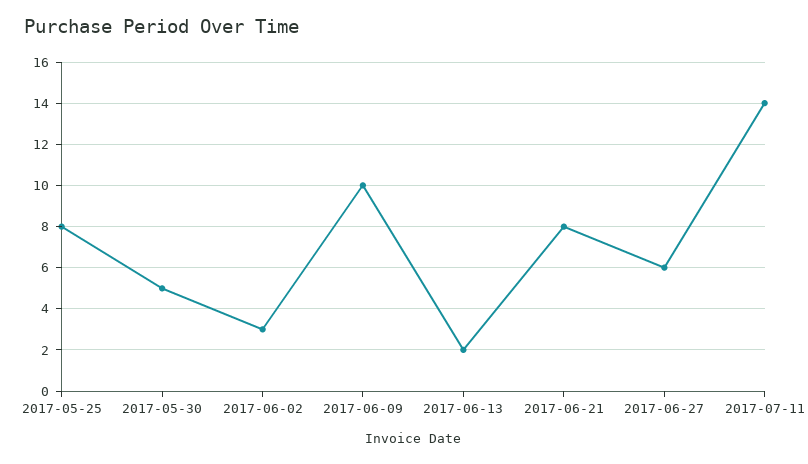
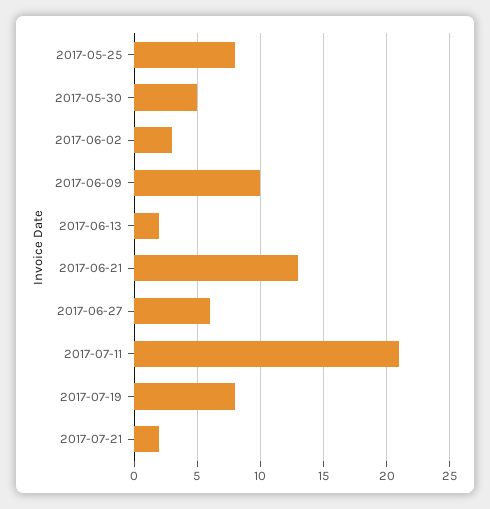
2017-06-21: 8 -> 13
2017-07-11: 14 -> 21
2017-07-19: none -> 8
2017-07-21: none -> 2

